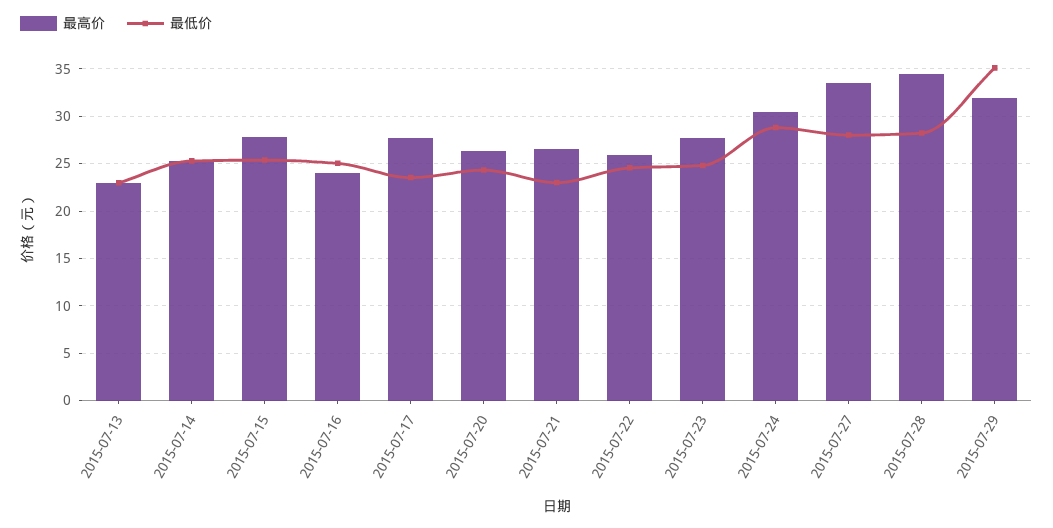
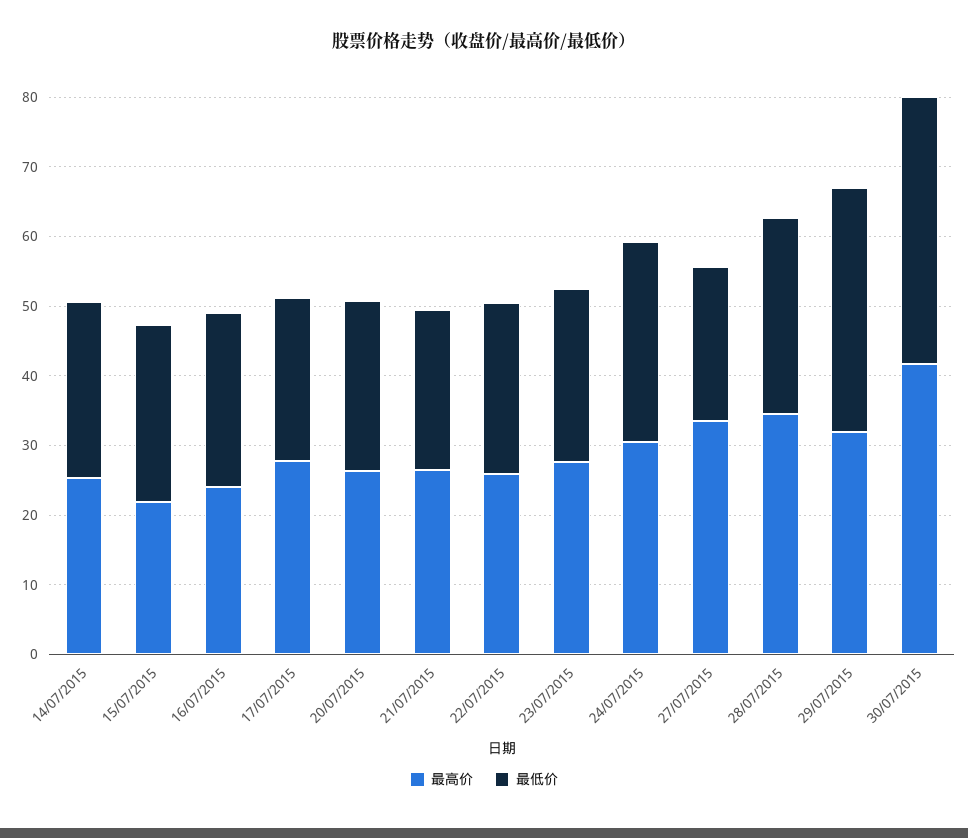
最高价, 2015-07-13: 23 -> none
最低价, 2015-07-13: 23 -> none
最高价, 2015-07-15: 28 -> 22
最低价, 2015-07-27: 28 -> 22
最高价, 30/07/2015: none -> 42
最低价, 30/07/2015: none -> 38

